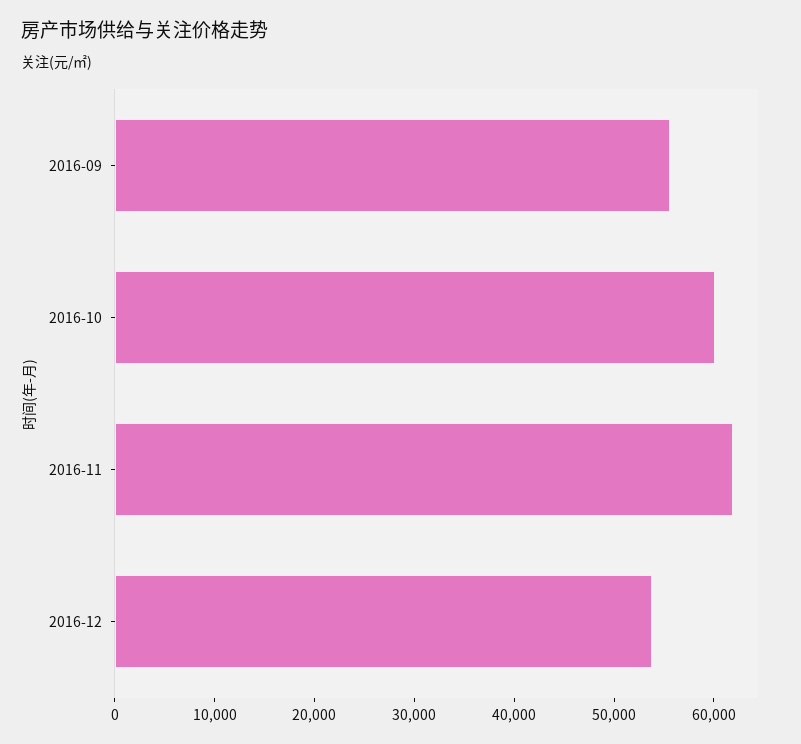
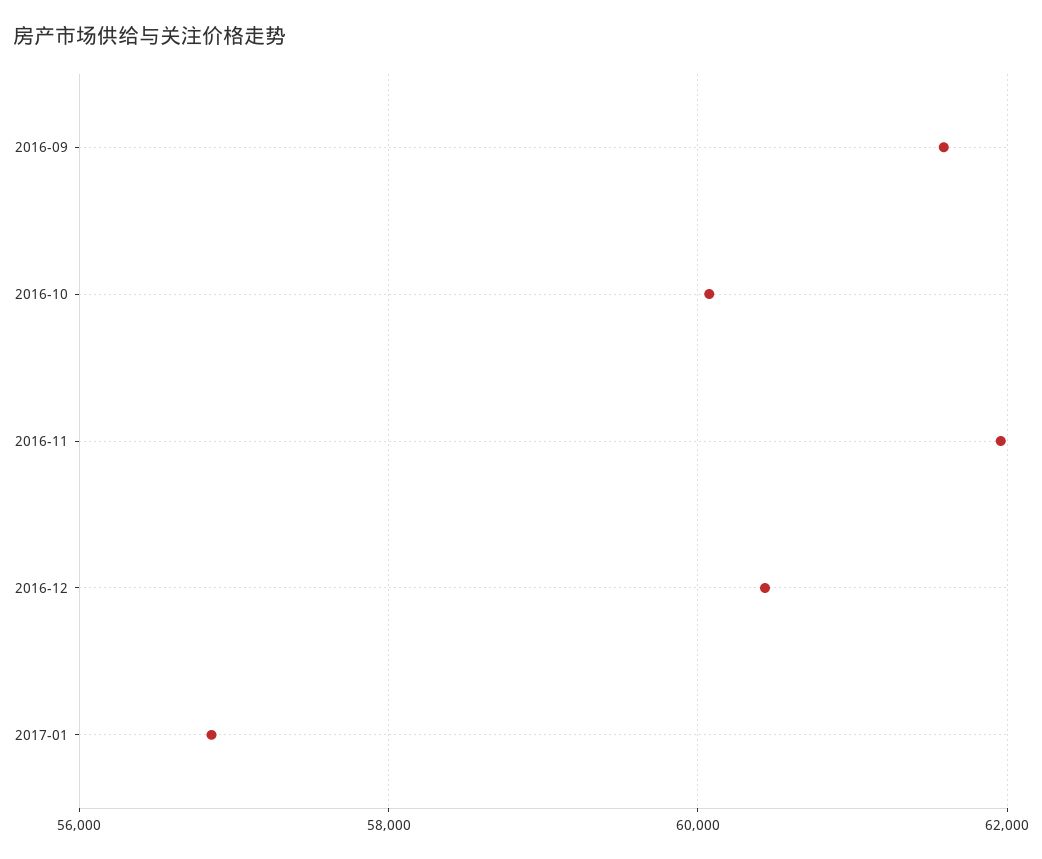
2016-09: 56000 -> 61600
2016-12: 54000 -> 60400
2017-01: none -> 56800

